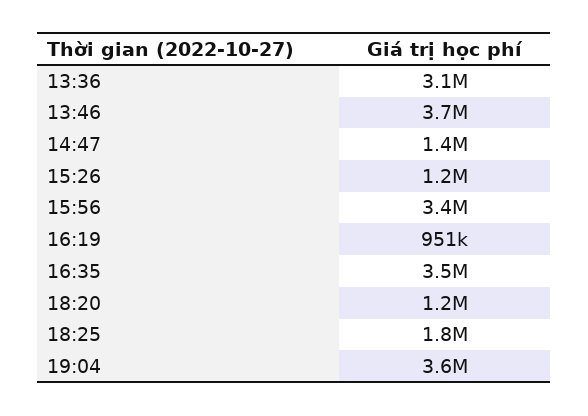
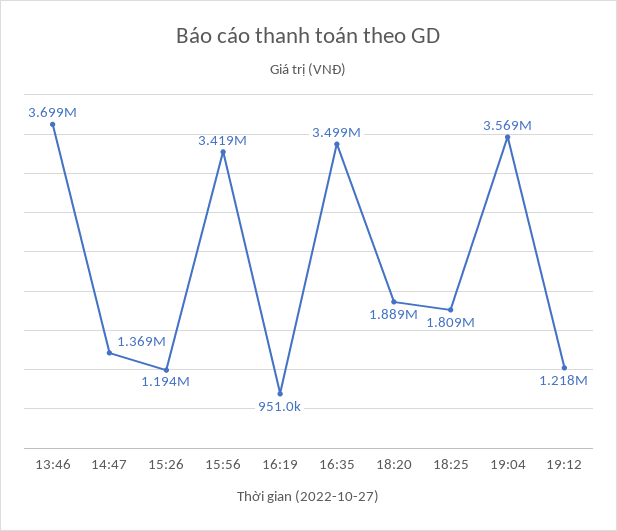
13:36: 3100000 -> none
18:20: 1200000 -> 1889000
19:12: none -> 1218000

